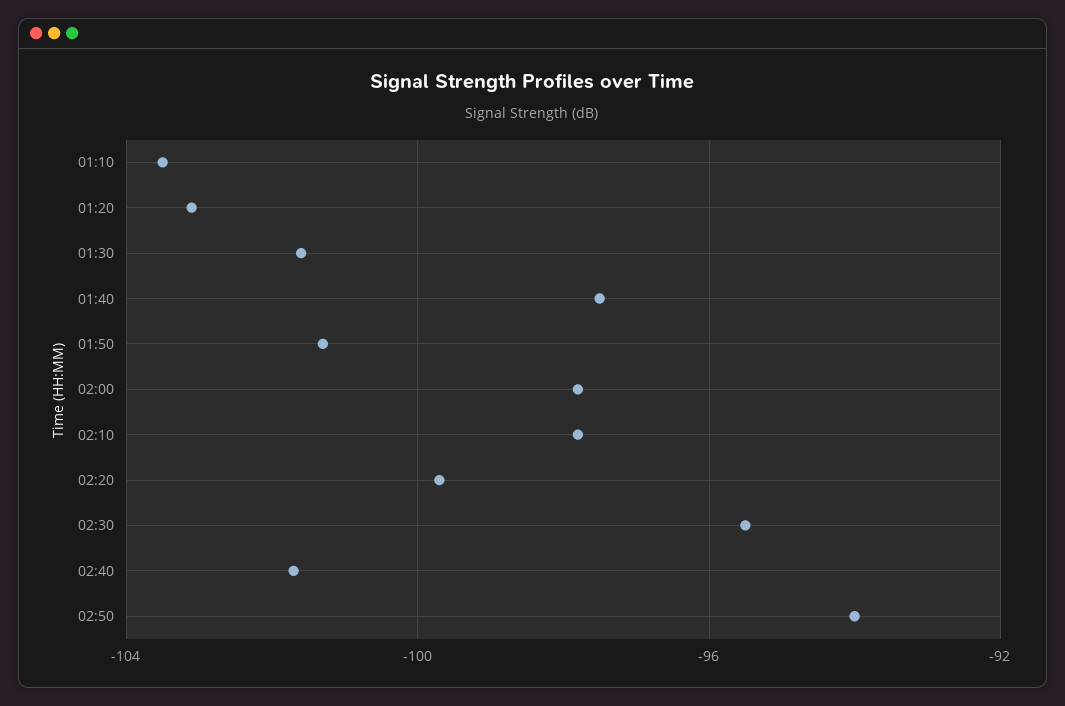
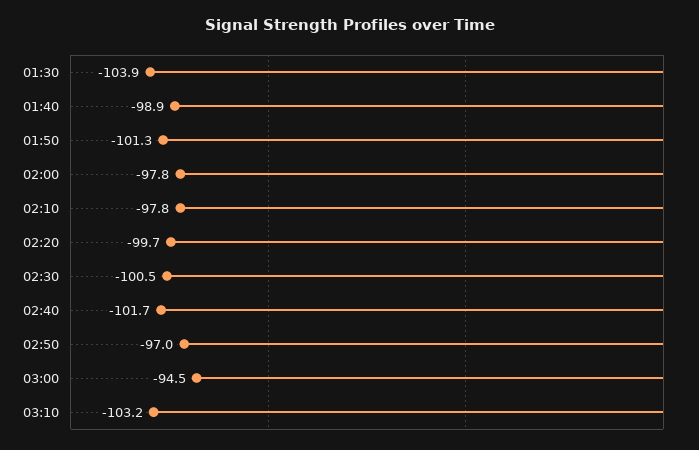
01:10: -103.5 -> none
01:20: -103 -> none
01:30: -101.5 -> -103.9
01:40: -97.5 -> -98.9
02:30: -95.5 -> -100.5
02:50: -94 -> -97
03:00: none -> -94.5
03:10: none -> -103.2

